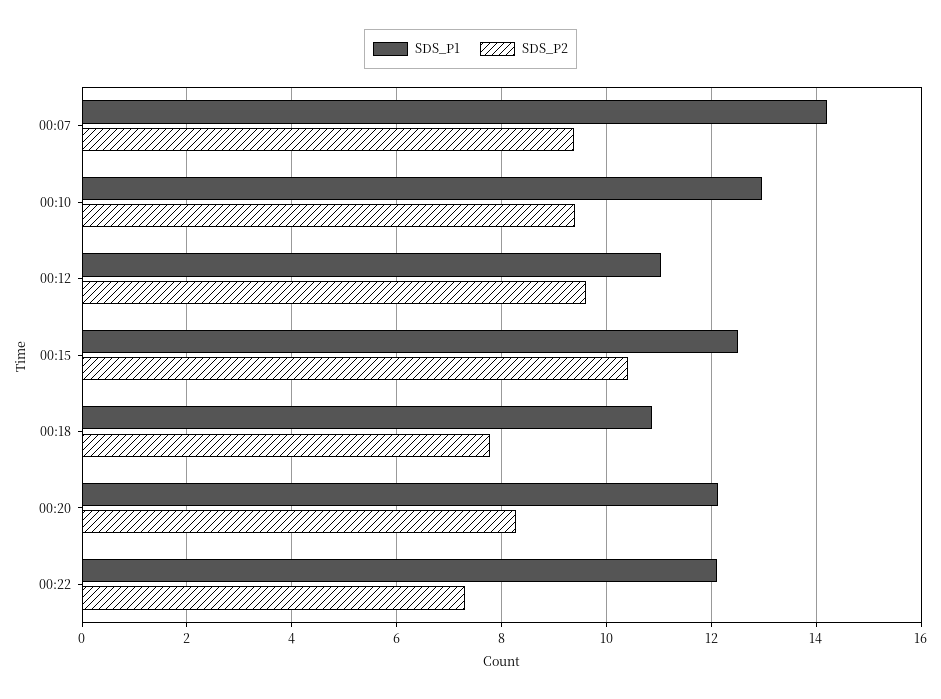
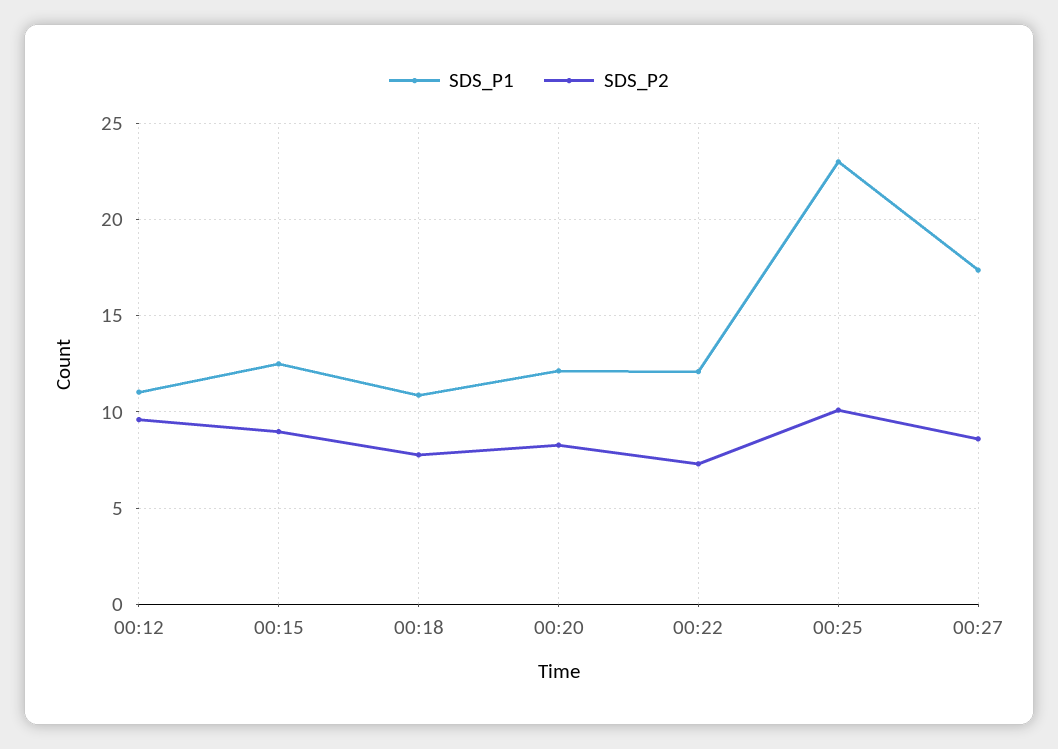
SDS_P1, 00:07: 14.2 -> none
SDS_P2, 00:07: 9.4 -> none
SDS_P1, 00:10: 13 -> none
SDS_P2, 00:10: 9.4 -> none
SDS_P2, 00:15: 10.4 -> 9
SDS_P1, 00:25: none -> 23
SDS_P2, 00:25: none -> 10
SDS_P1, 00:27: none -> 17.5
SDS_P2, 00:27: none -> 8.5

